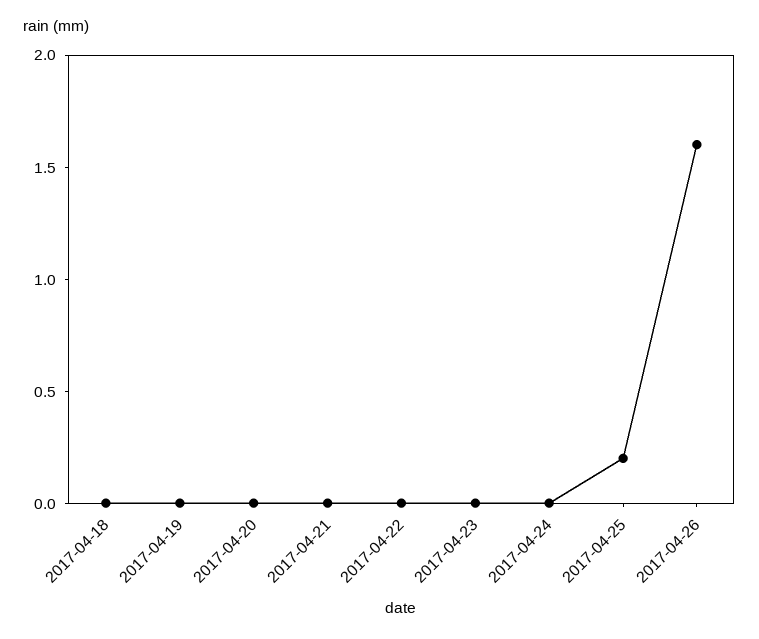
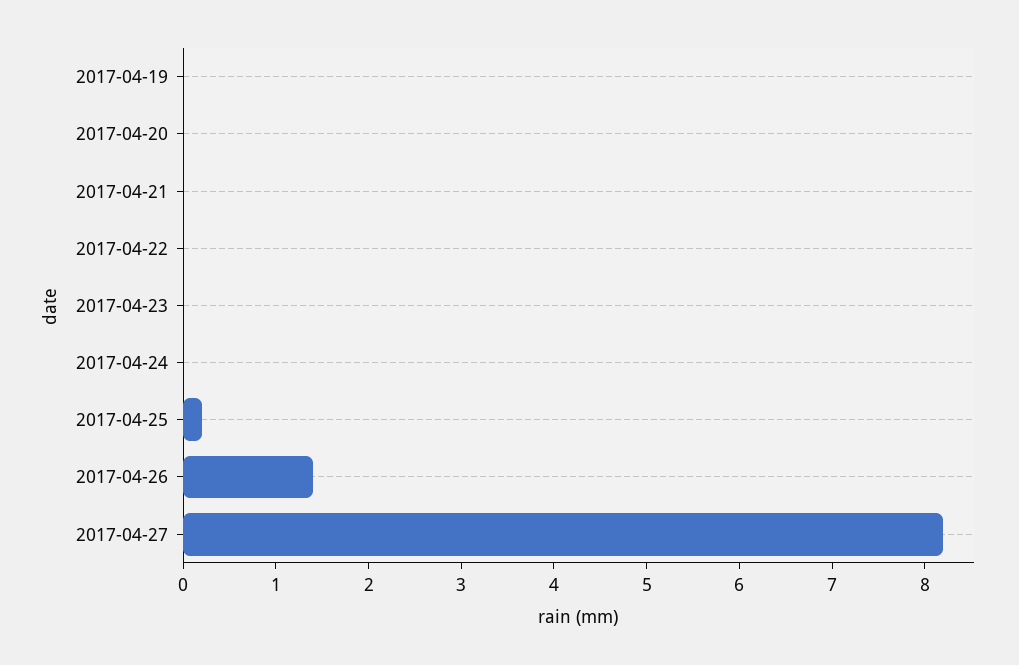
2017-04-18: 0 -> none
2017-04-26: 1.6 -> 1.4
2017-04-27: none -> 8.2

